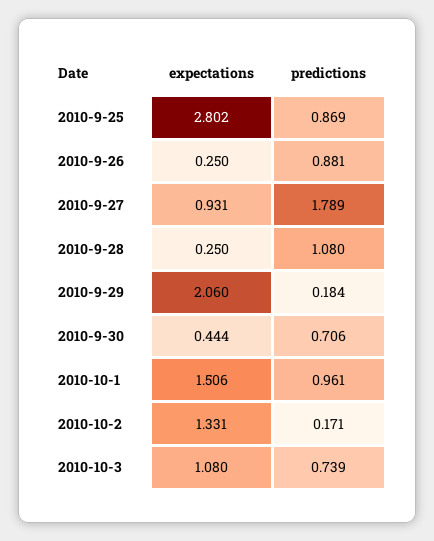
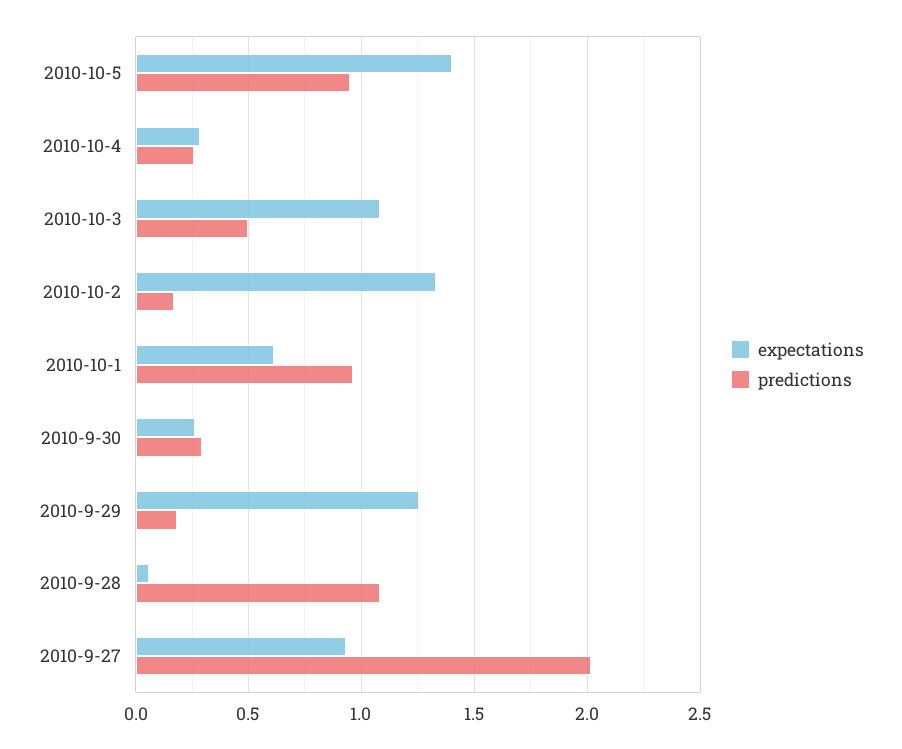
expectations, 2010-9-25: 2.802 -> none
predictions, 2010-9-25: 0.869 -> none
expectations, 2010-9-26: 0.25 -> none
predictions, 2010-9-26: 0.881 -> none
predictions, 2010-9-27: 1.789 -> 2
expectations, 2010-9-28: 0.25 -> 0.05
expectations, 2010-9-29: 2.06 -> 1.25
expectations, 2010-9-30: 0.444 -> 0.25
predictions, 2010-9-30: 0.706 -> 0.3
expectations, 2010-10-1: 1.506 -> 0.6
predictions, 2010-10-3: 0.739 -> 0.5
expectations, 2010-10-5: none -> 1.4
predictions, 2010-10-5: none -> 0.95
expectations, 2010-10-4: none -> 0.3
predictions, 2010-10-4: none -> 0.25

